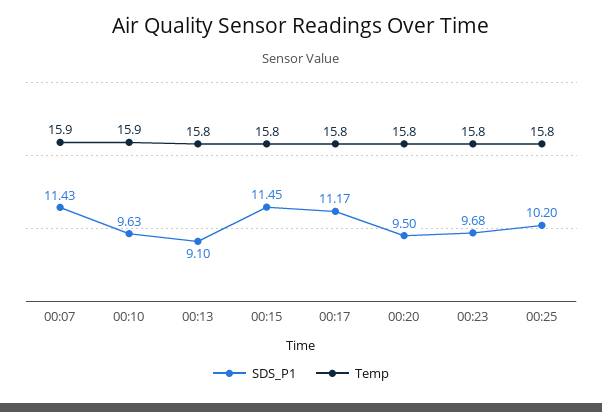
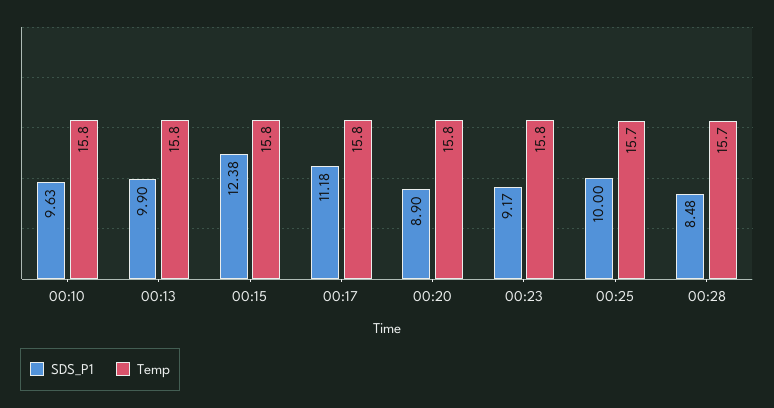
SDS_P1, 00:07: 11.43 -> none
Temp, 00:07: 15.9 -> none
Temp, 00:10: 15.9 -> 15.8
SDS_P1, 00:13: 9.1 -> 9.9
SDS_P1, 00:15: 11.45 -> 12.38
SDS_P1, 00:17: 11.17 -> 11.18
SDS_P1, 00:20: 9.5 -> 8.9
SDS_P1, 00:23: 9.68 -> 9.17
SDS_P1, 00:25: 10.2 -> 10
Temp, 00:25: 15.8 -> 15.7
SDS_P1, 00:28: none -> 8.48
Temp, 00:28: none -> 15.7

